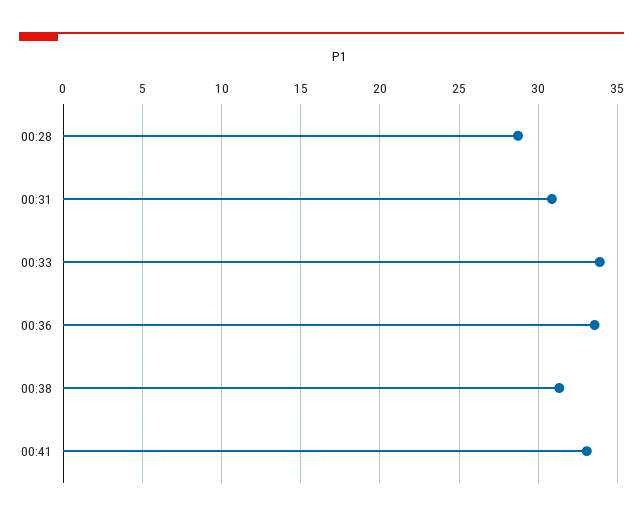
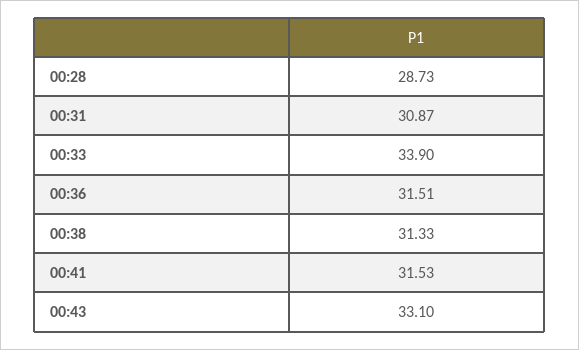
00:36: 33.5 -> 31.51
00:41: 33 -> 31.53
00:43: none -> 33.1

